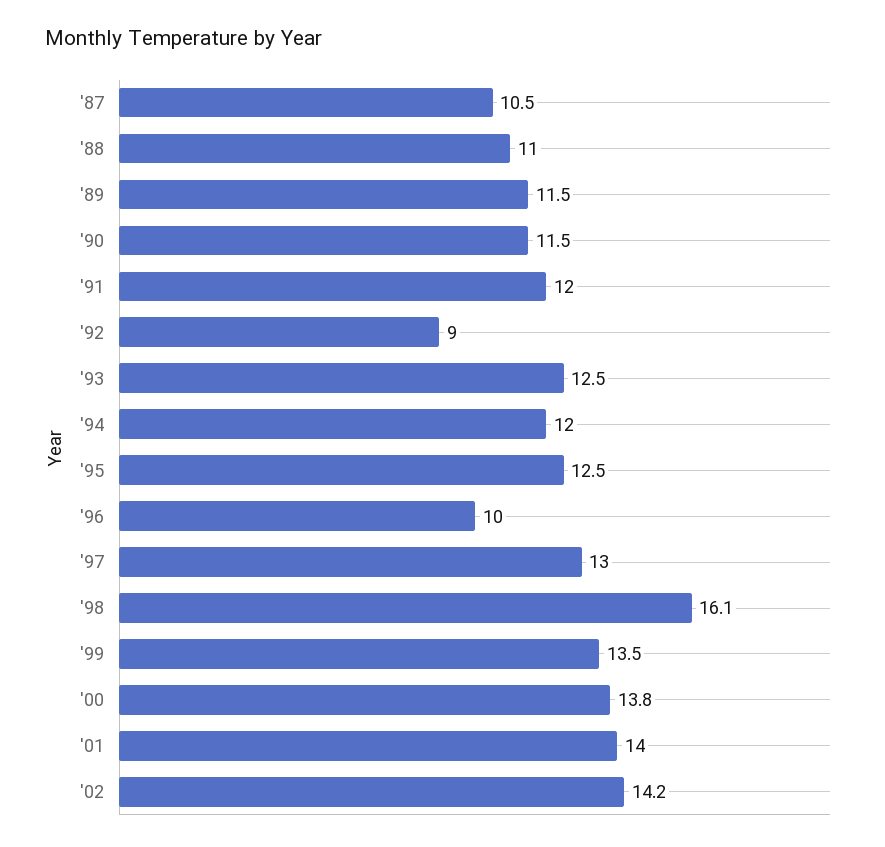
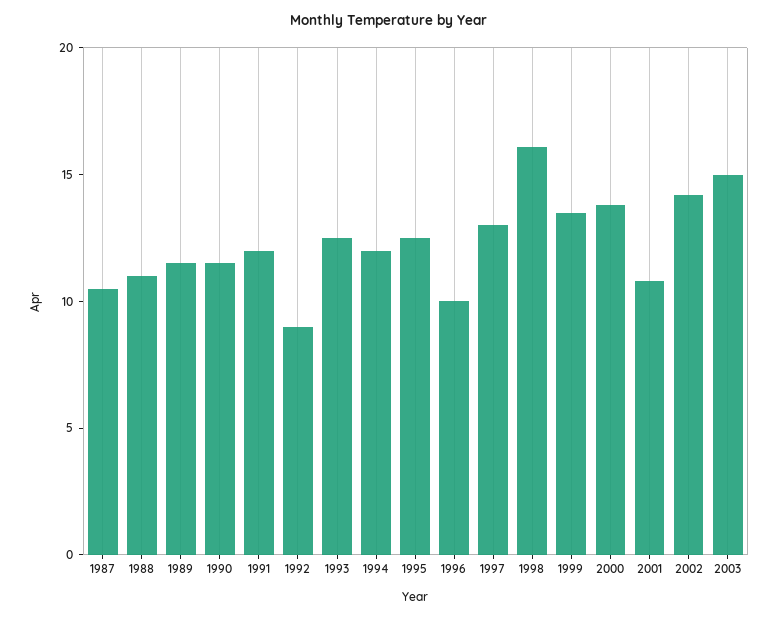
'01: 14 -> 11
2003: none -> 15

